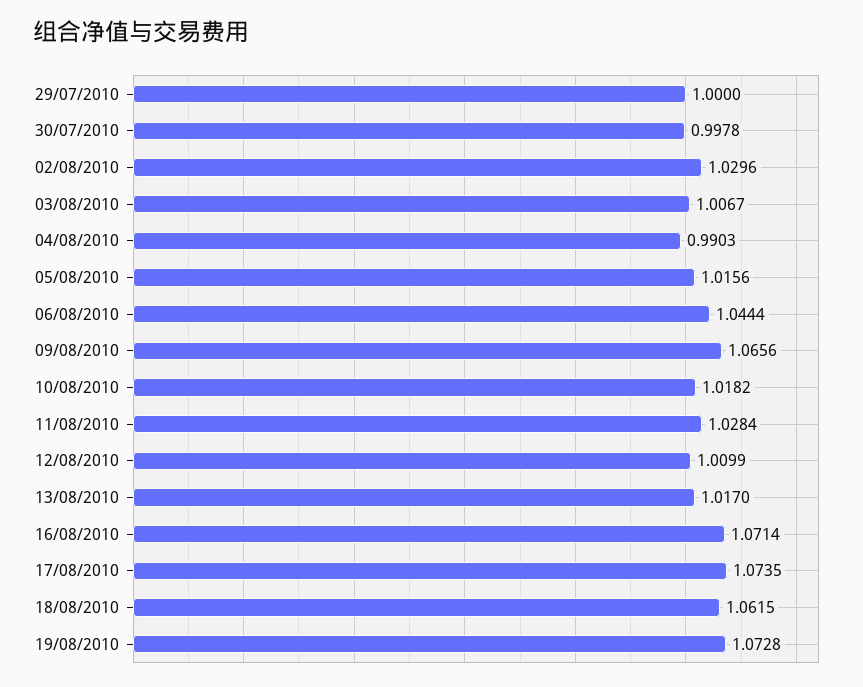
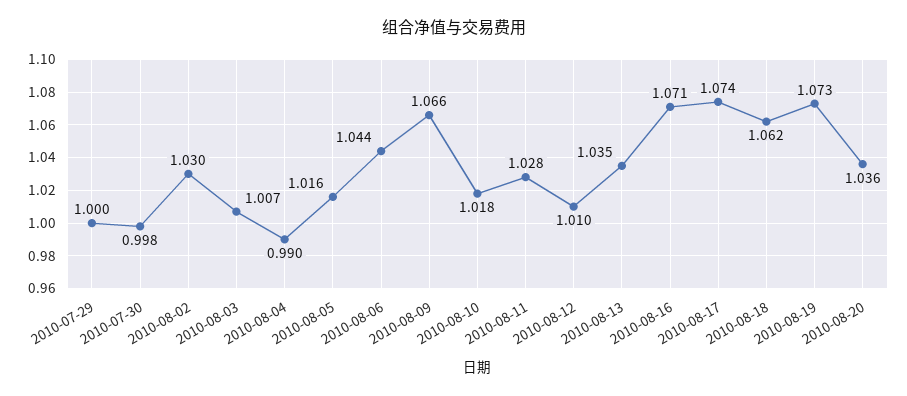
13/08/2010: 1.017 -> 1.035
2010-08-20: none -> 1.036

